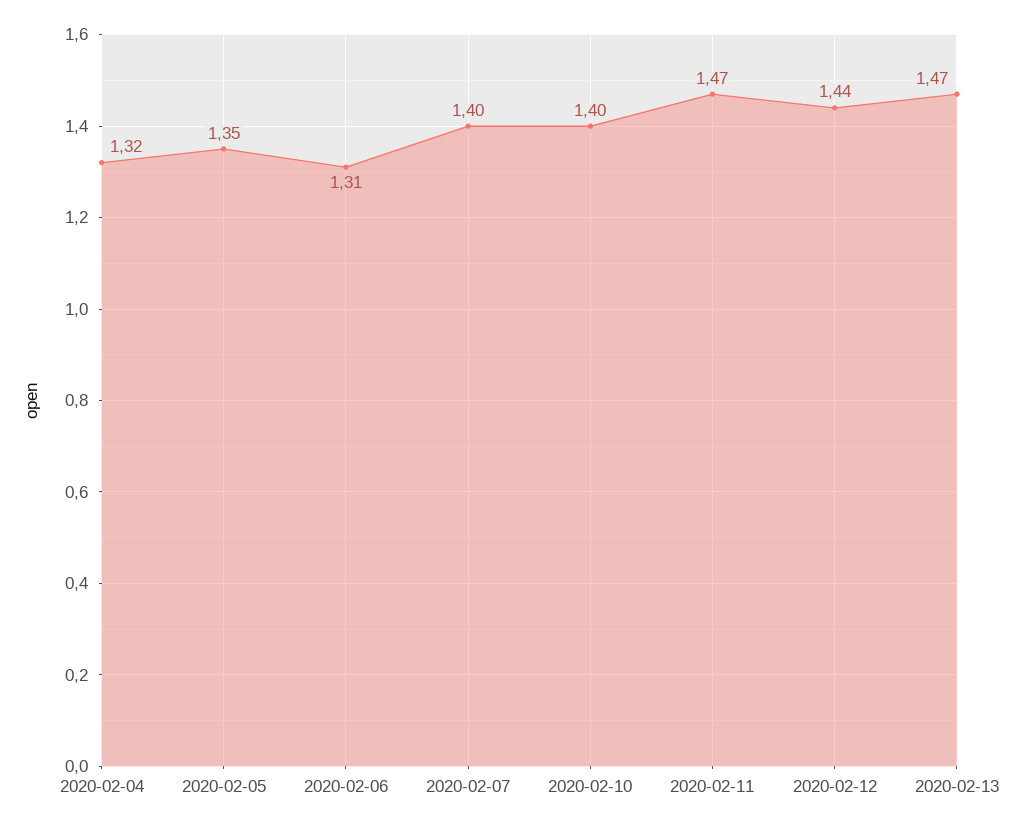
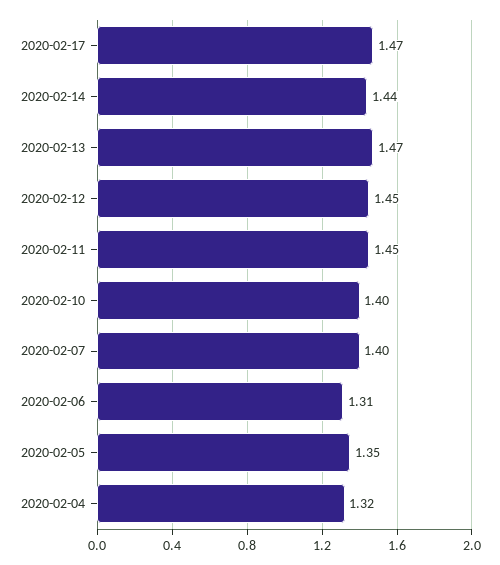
2020-02-11: 1.47 -> 1.45
2020-02-12: 1.44 -> 1.45
2020-02-17: none -> 1.47
2020-02-14: none -> 1.44

